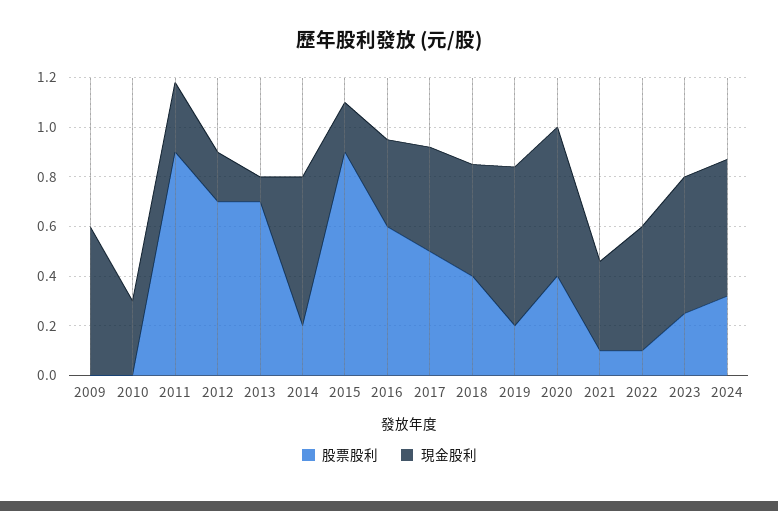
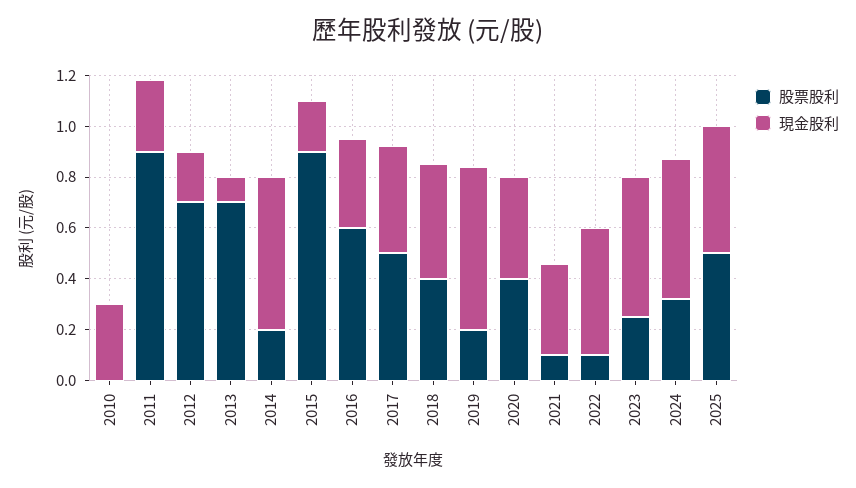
股票股利, 2009: 0 -> none
現金股利, 2009: 0.6 -> none
現金股利, 2020: 0.6 -> 0.4
股票股利, 2025: none -> 0.5
現金股利, 2025: none -> 0.5

